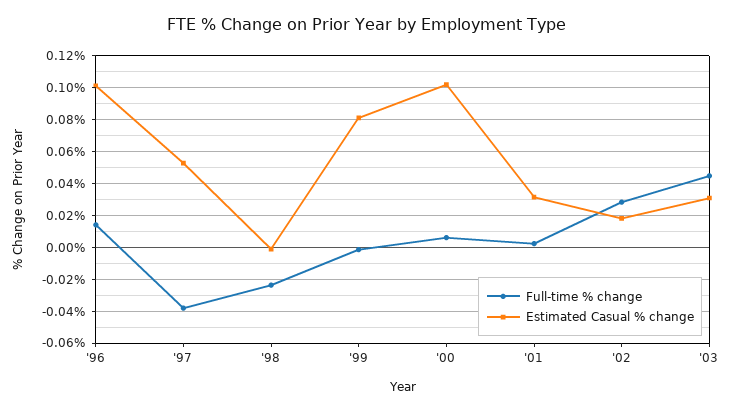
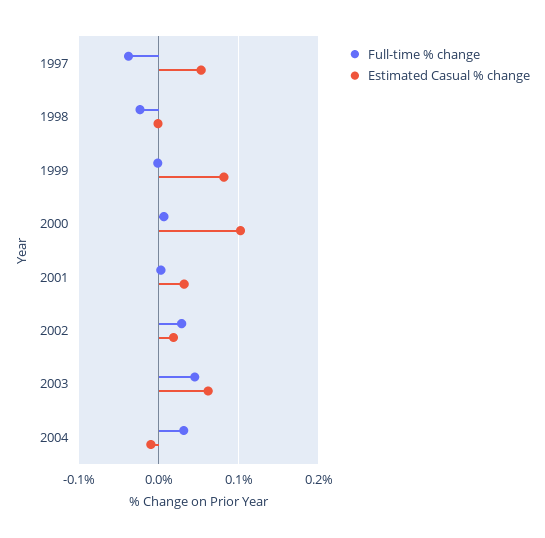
Full-time % change, '96: 0.015 -> none
Estimated Casual % change, '96: 0.1 -> none
Estimated Casual % change, '03: 0.03 -> 0.06
Full-time % change, 2004: none -> 0.03
Estimated Casual % change, 2004: none -> -0.01

